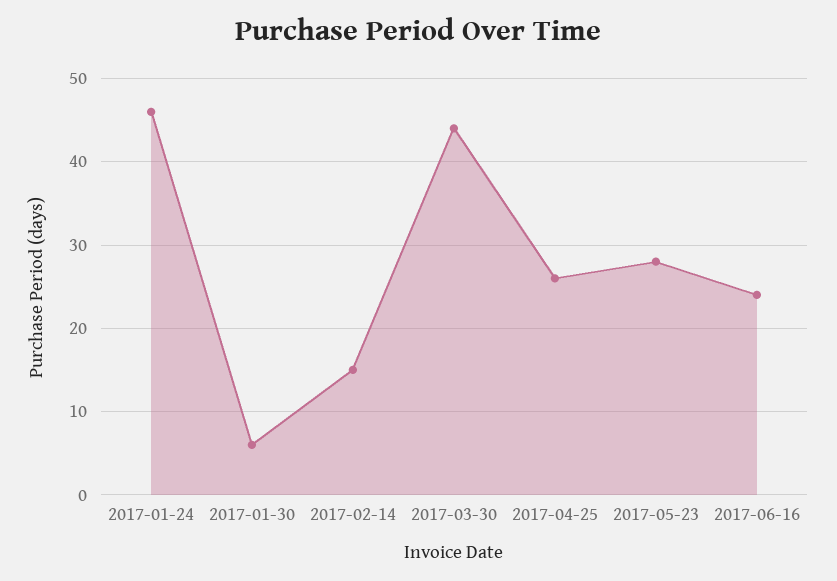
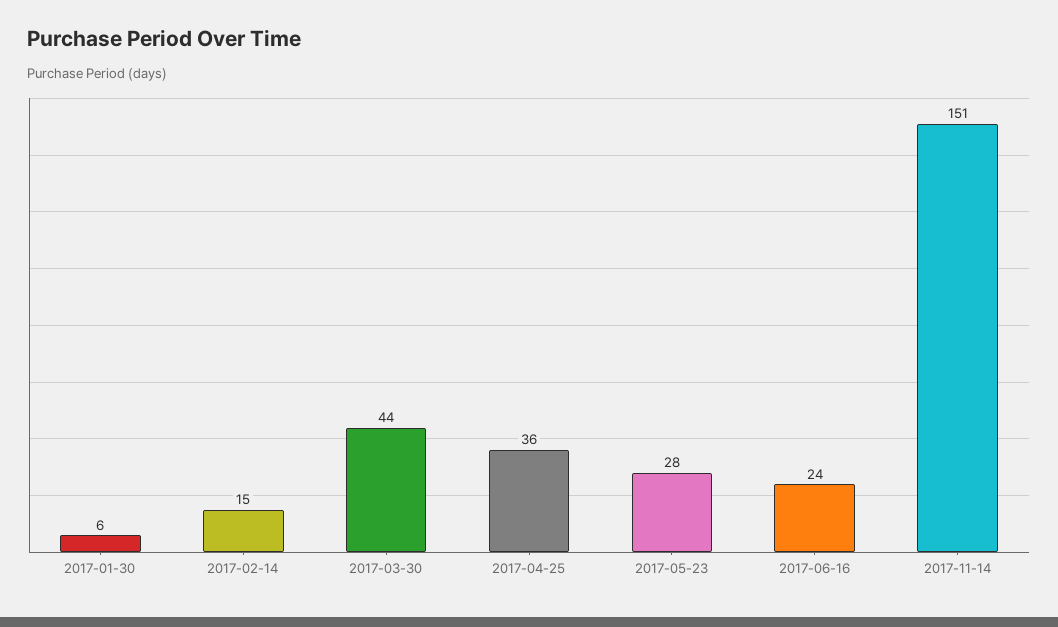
2017-01-24: 46 -> none
2017-04-25: 26 -> 36
2017-11-14: none -> 151

